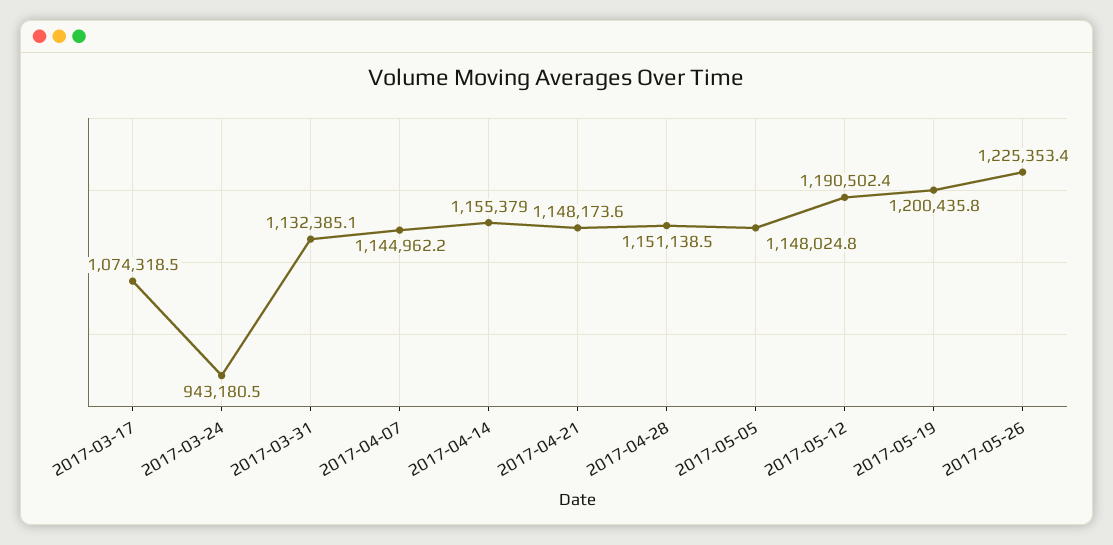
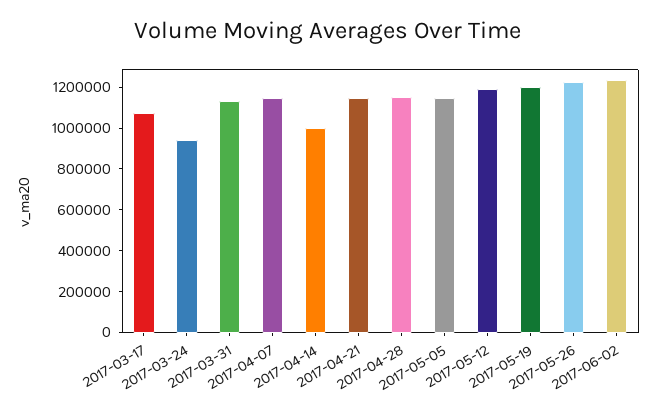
2017-04-14: 1155379 -> 1000000
2017-06-02: none -> 1250000

